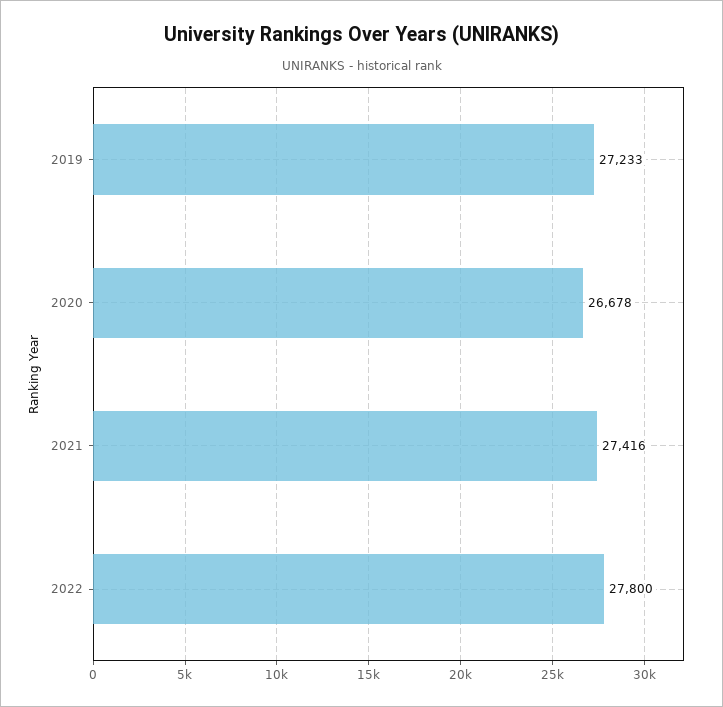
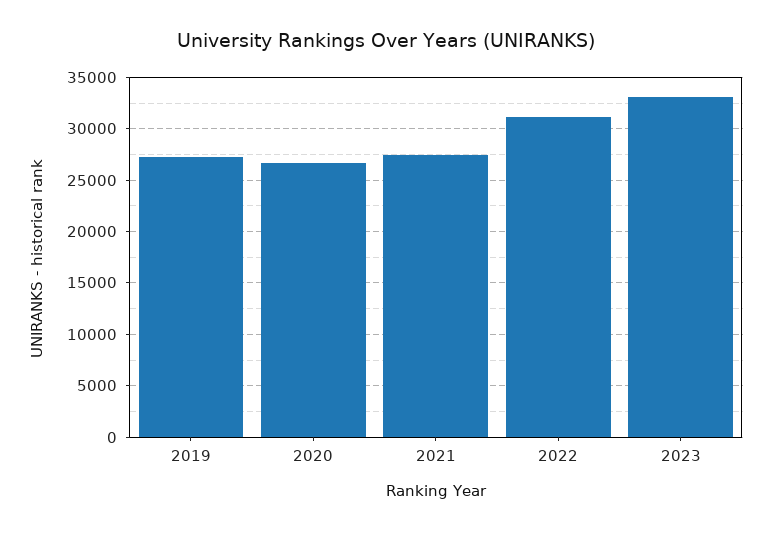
2022: 27800 -> 31000
2023: none -> 33000

